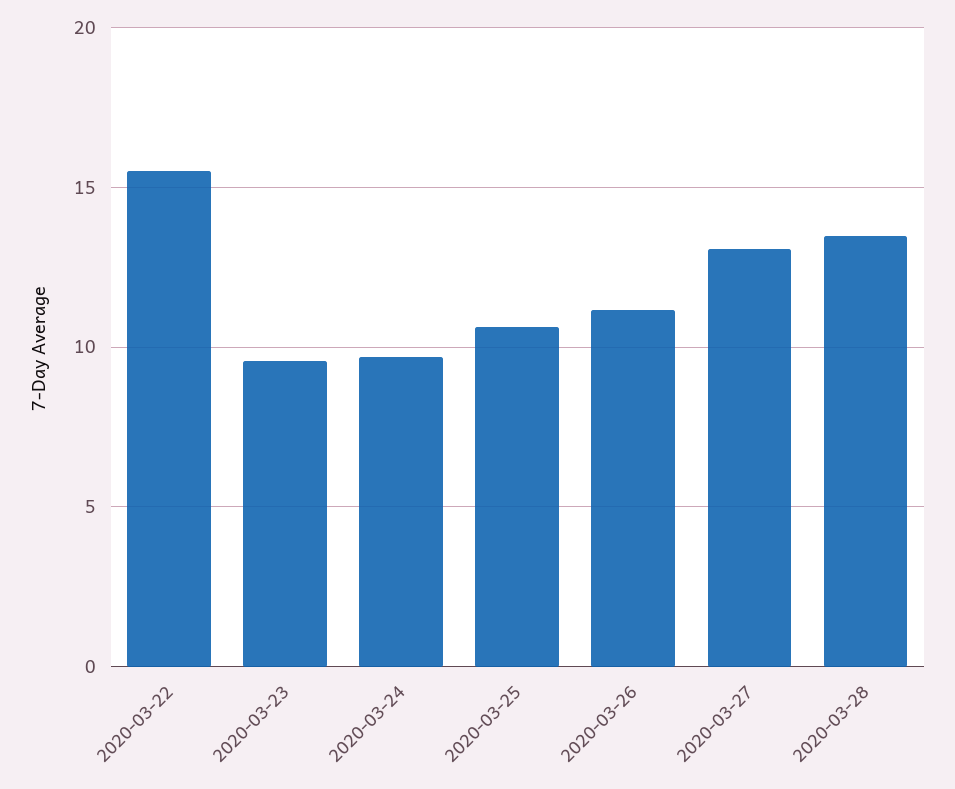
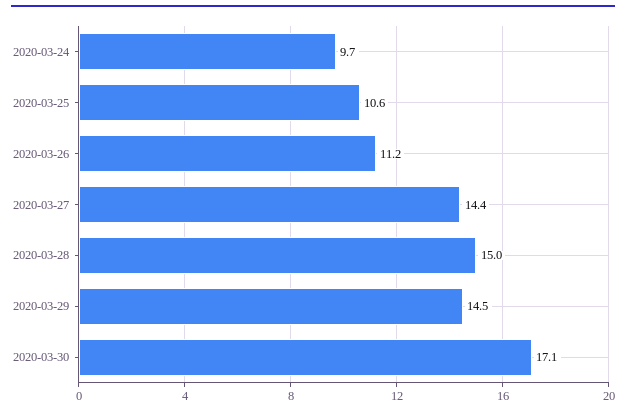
2020-03-22: 15.5 -> none
2020-03-23: 9.5 -> none
2020-03-27: 13 -> 14.4
2020-03-28: 13.5 -> 15
2020-03-29: none -> 14.5
2020-03-30: none -> 17.1

